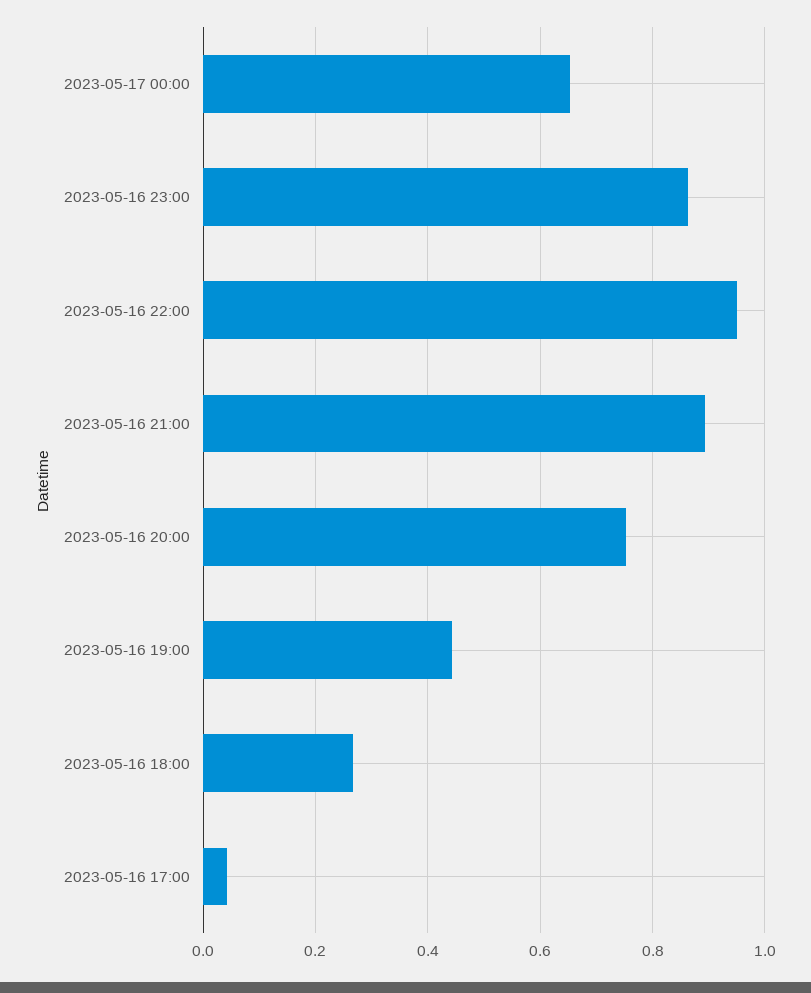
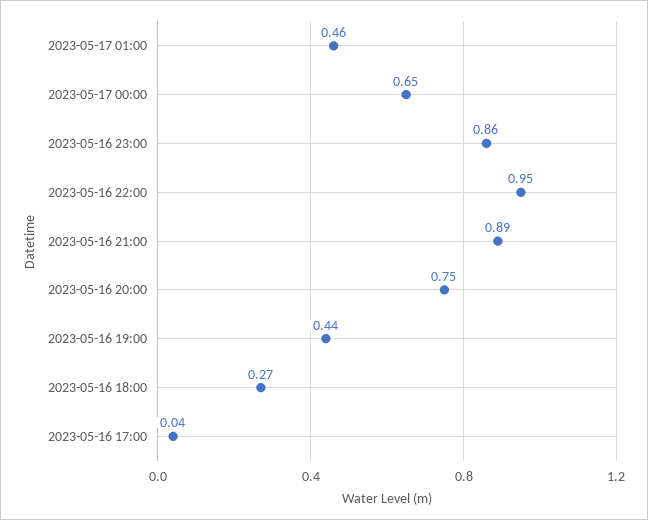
2023-05-17 01:00: none -> 0.46

